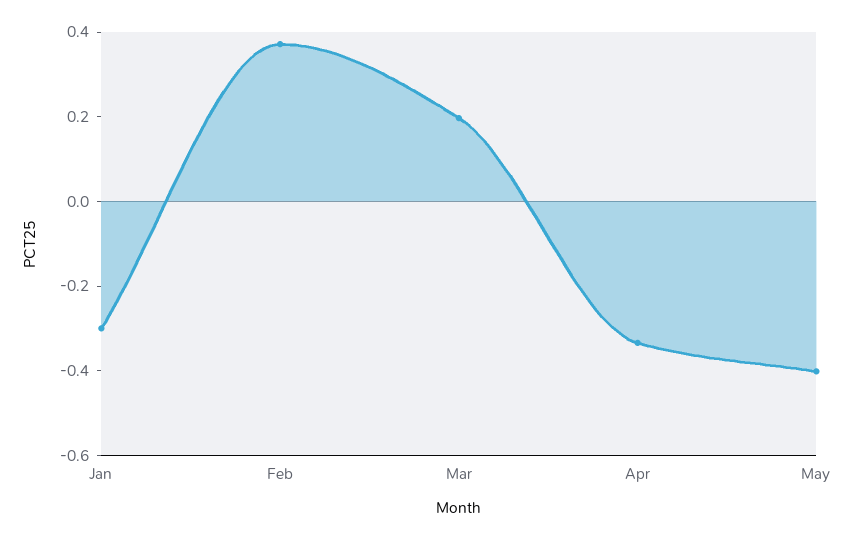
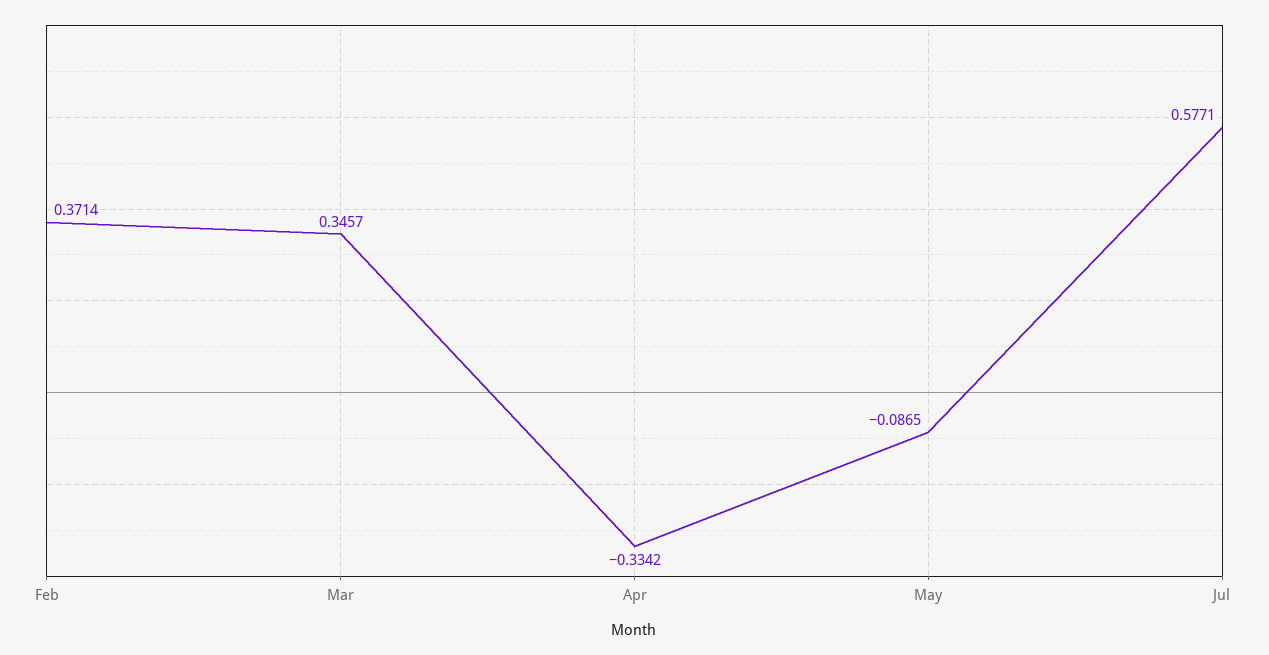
Jan: -0.3 -> none
Mar: 0.2 -> 0.3457
May: -0.4 -> -0.0865
Jul: none -> 0.5771

